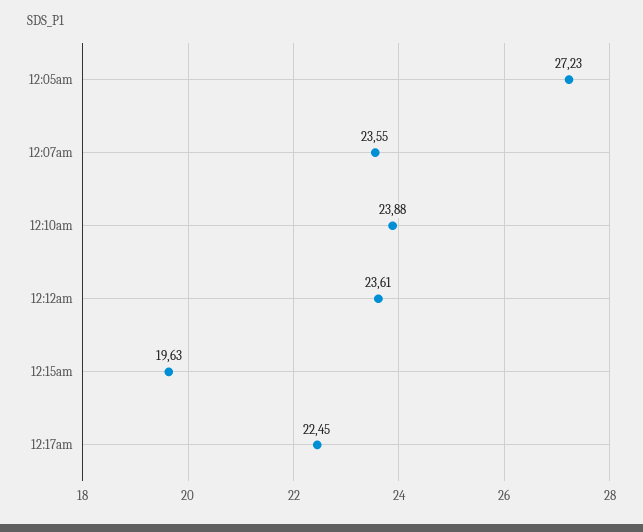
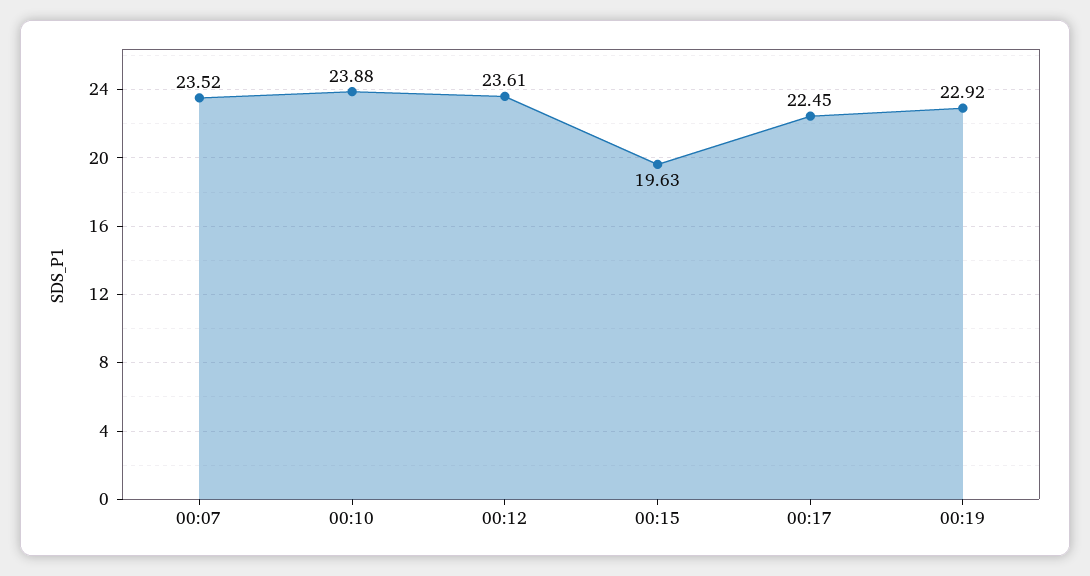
12:05am: 27.23 -> none
12:07am: 23.55 -> 23.52
00:19: none -> 22.92

